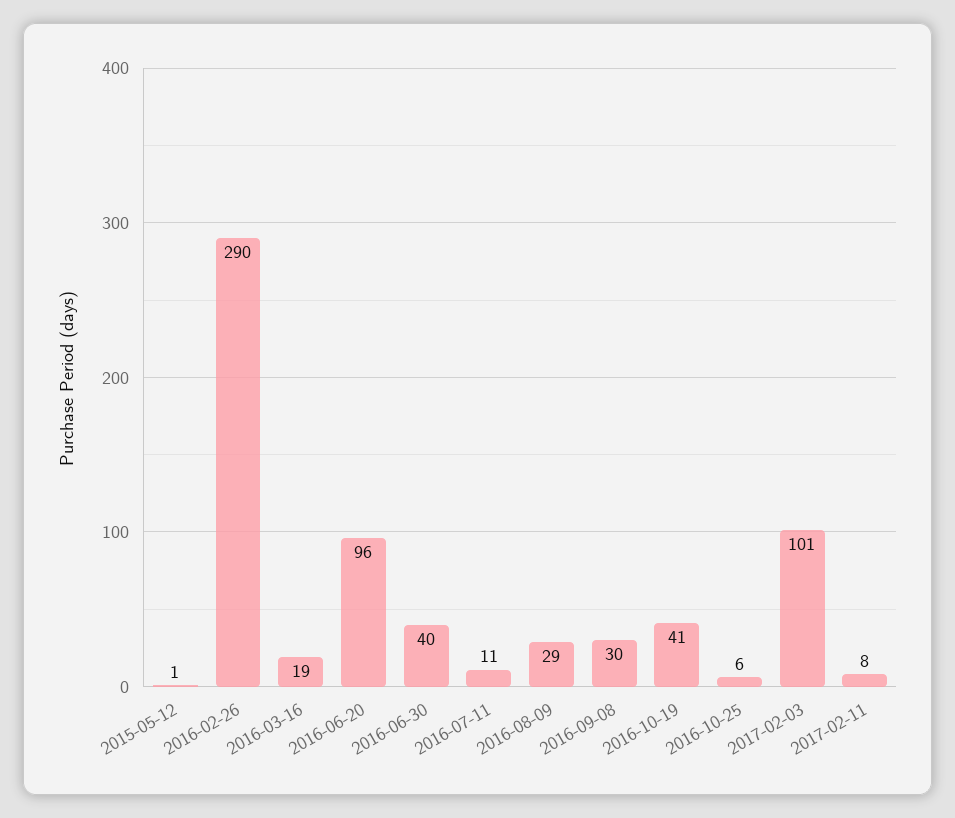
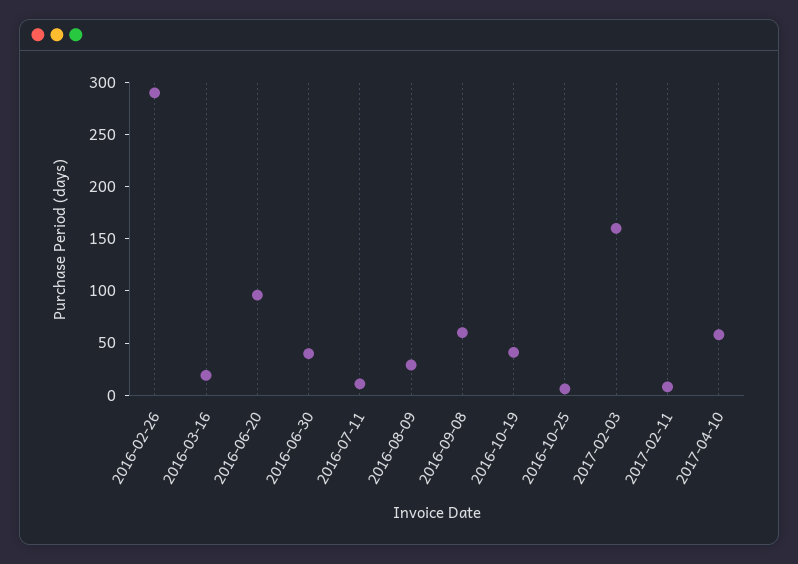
2015-05-12: 1 -> none
2016-09-08: 30 -> 60
2017-02-03: 101 -> 160
2017-04-10: none -> 60

